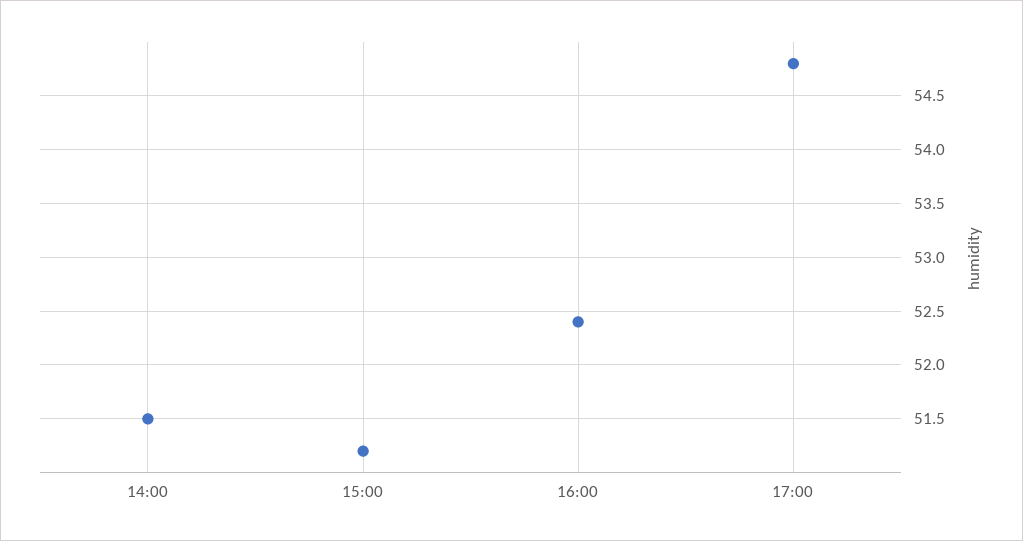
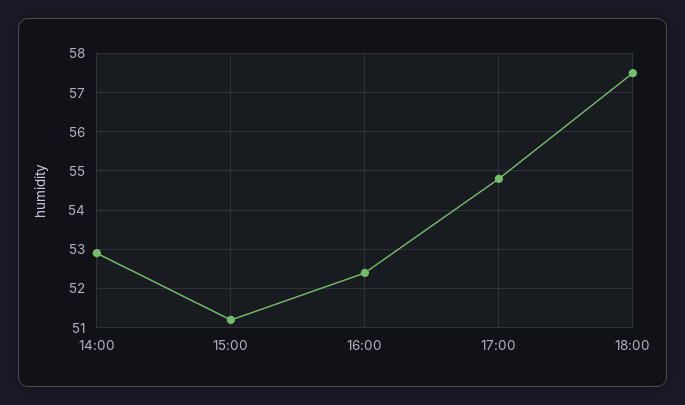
14:00: 51.5 -> 53
18:00: none -> 57.5

